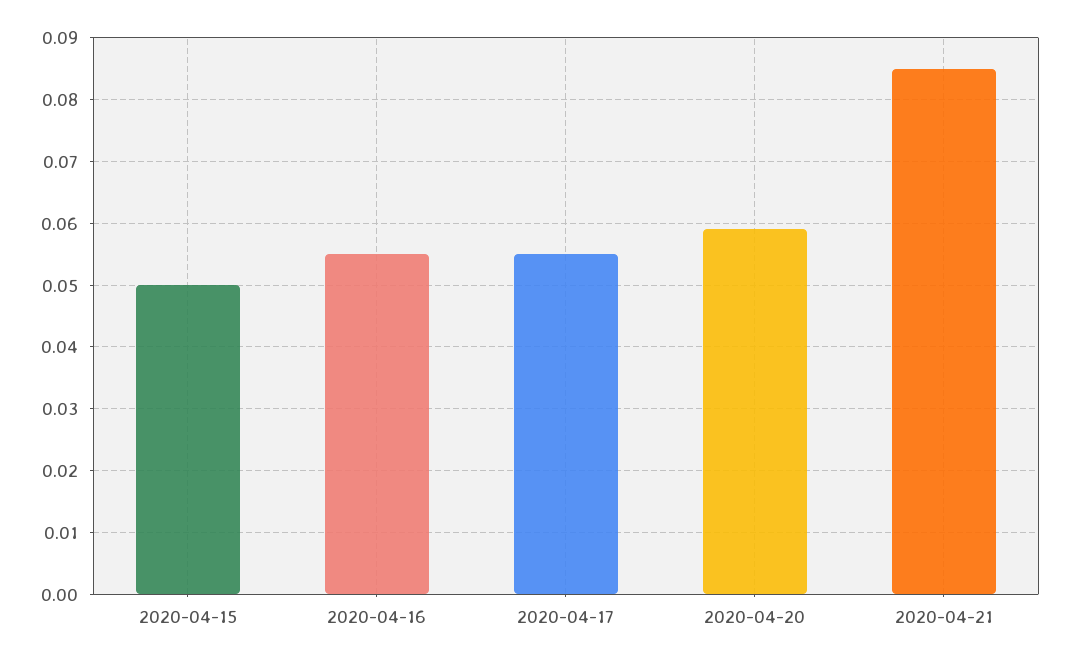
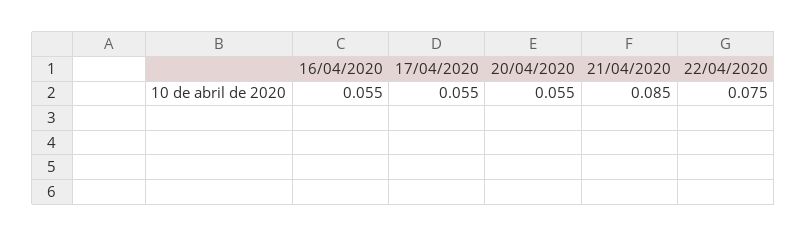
2020-04-15: 0.05 -> none
2020-04-20: 0.059 -> 0.055
22/04/2020: none -> 0.075

